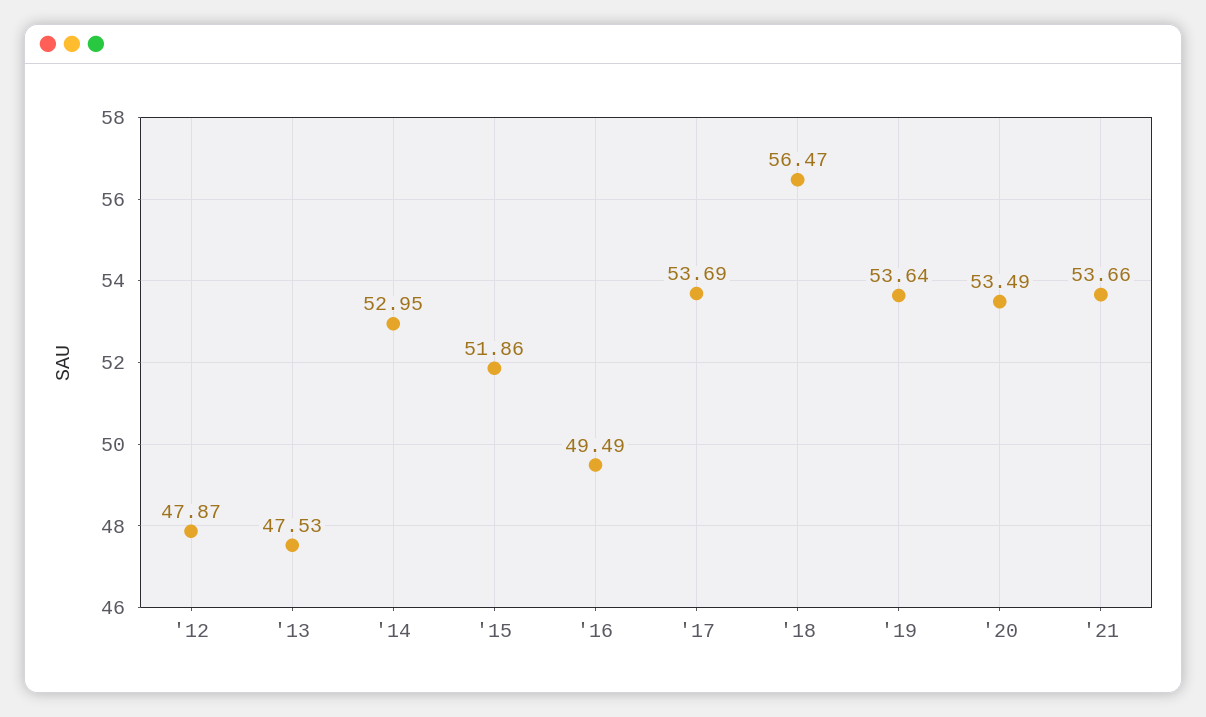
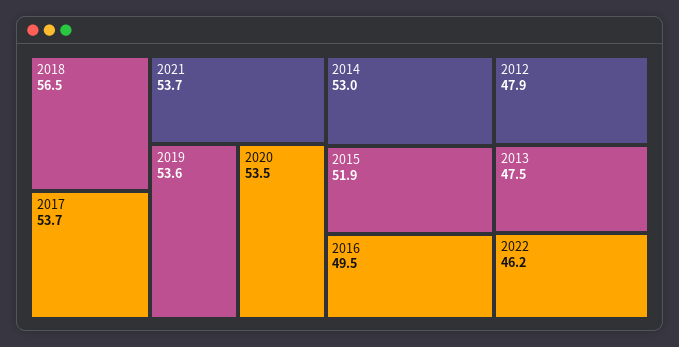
2022: none -> 46.2

